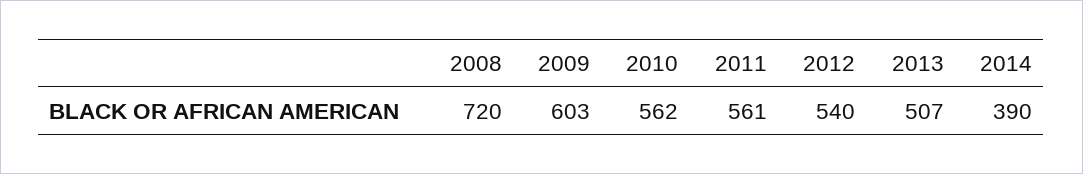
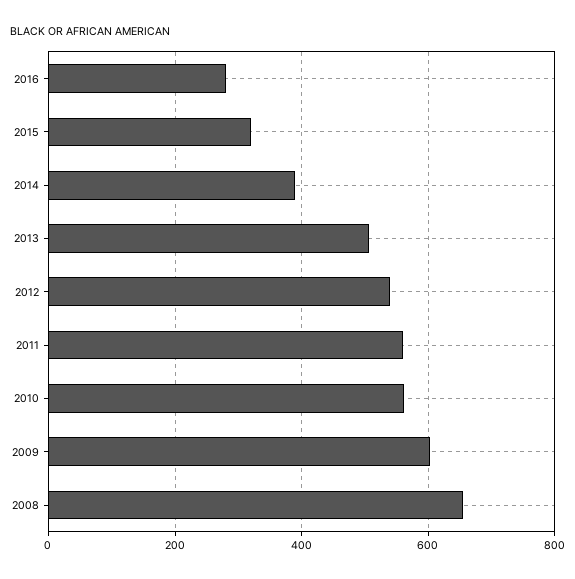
2008: 720 -> 660
2016: none -> 280
2015: none -> 320

